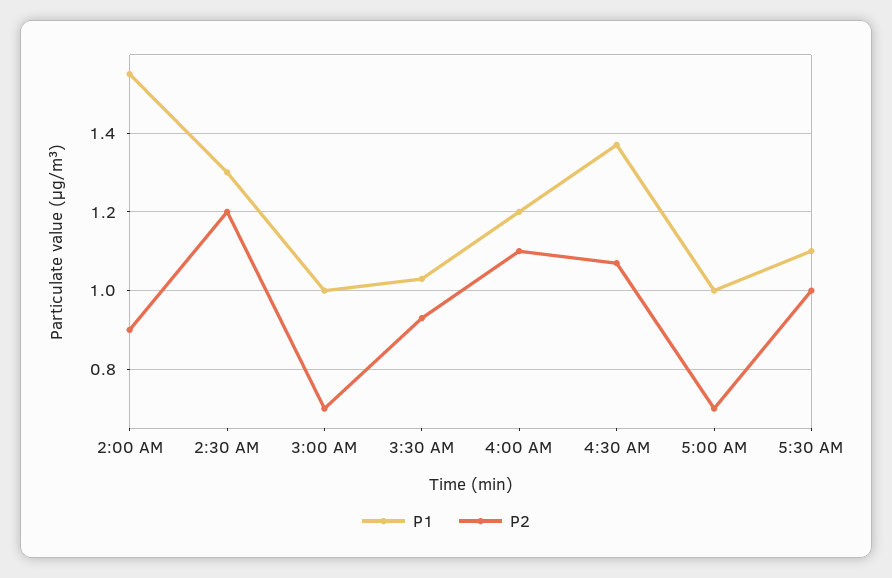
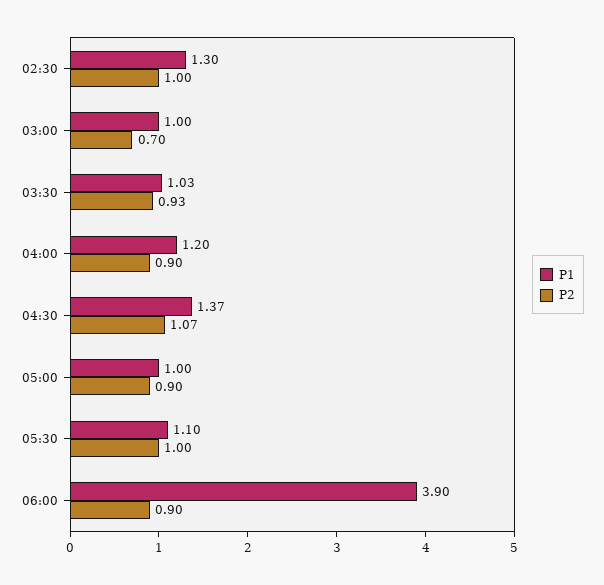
P1, 2:00 AM: 1.55 -> none
P2, 2:00 AM: 0.9 -> none
P2, 2:30 AM: 1.2 -> 1
P2, 4:00 AM: 1.1 -> 0.9
P2, 5:00 AM: 0.7 -> 0.9
P1, 06:00: none -> 3.9
P2, 06:00: none -> 0.9

